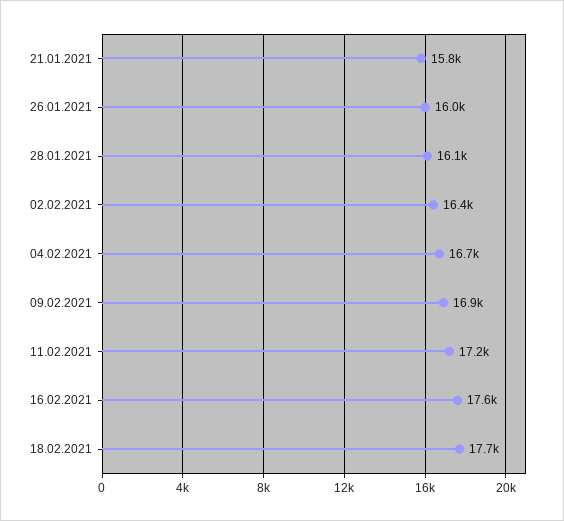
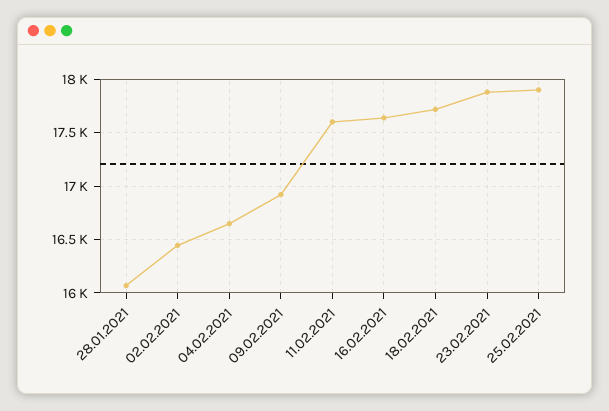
21.01.2021: 15800 -> none
26.01.2021: 16000 -> none
11.02.2021: 17200 -> 17600
23.02.2021: none -> 17900
25.02.2021: none -> 17900

